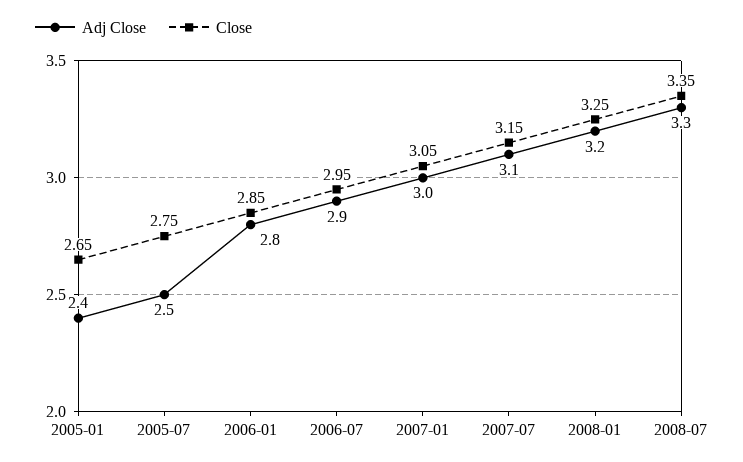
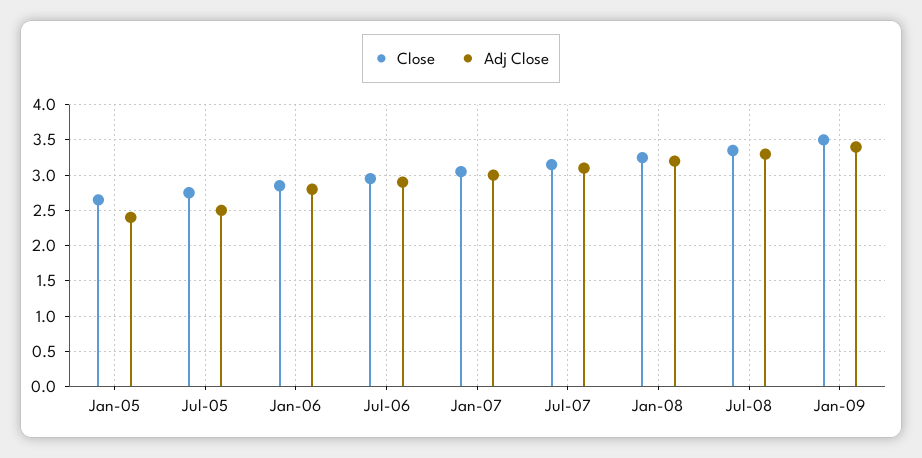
Close, Jan-09: none -> 3.5
Adj Close, Jan-09: none -> 3.4

